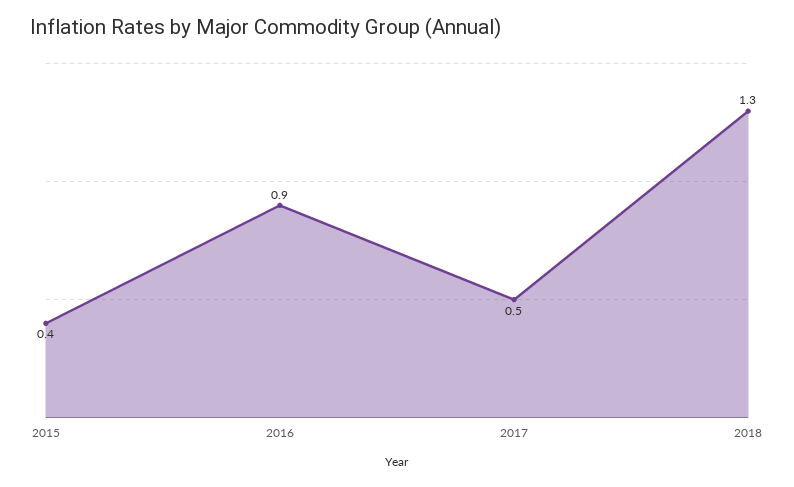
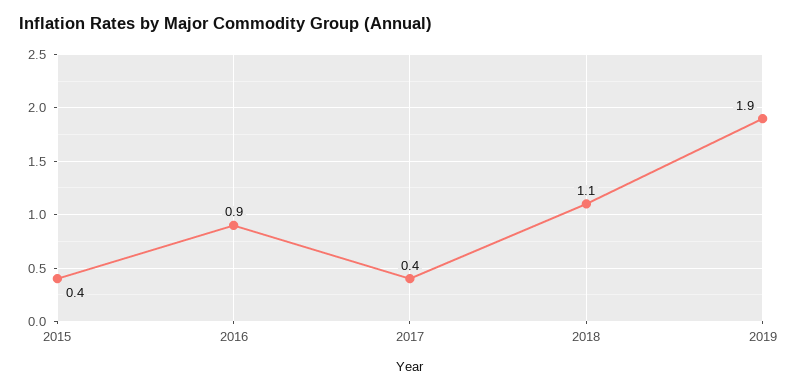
2017: 0.5 -> 0.4
2018: 1.3 -> 1.1
2019: none -> 1.9

